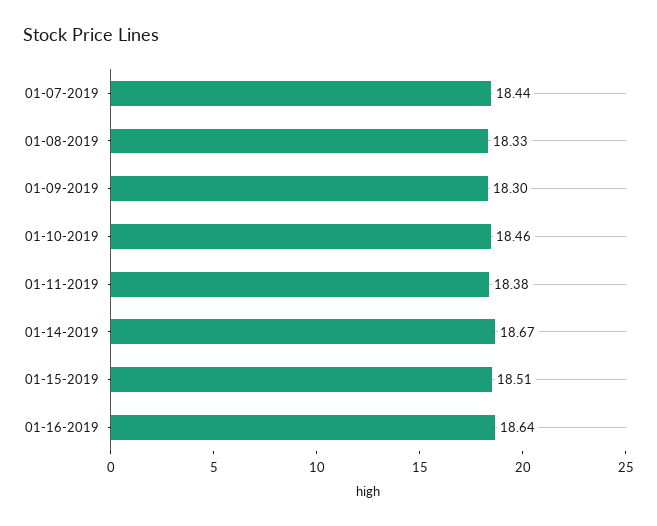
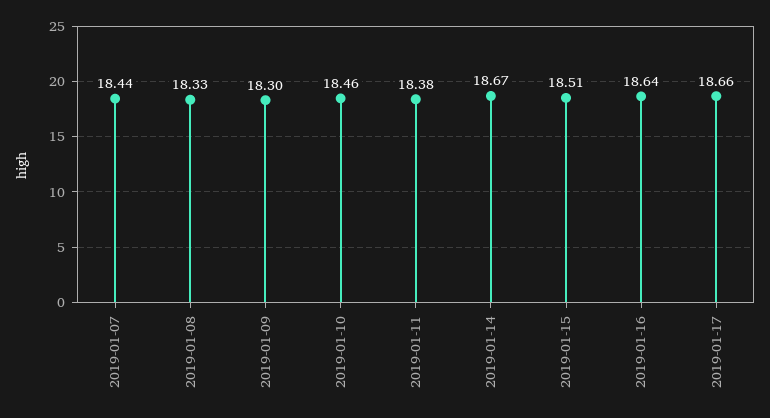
2019-01-17: none -> 18.66

